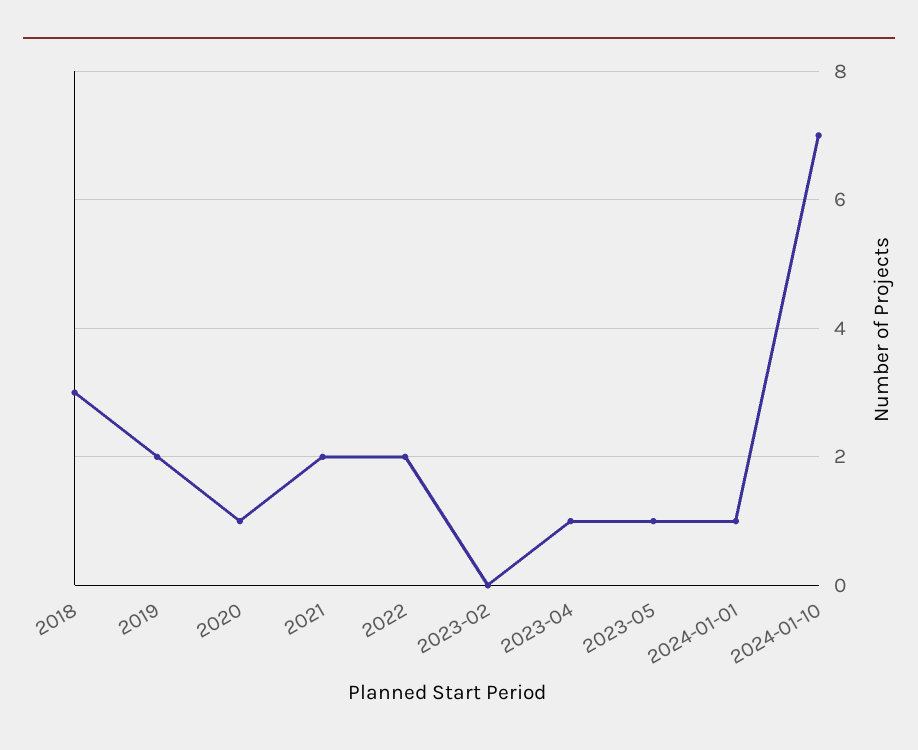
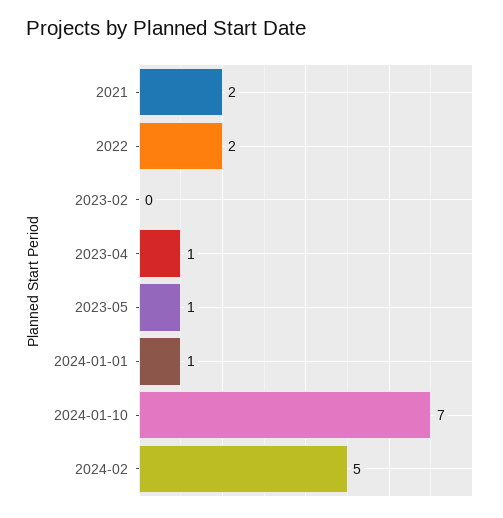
2018: 3 -> none
2019: 2 -> none
2020: 1 -> none
2024-02: none -> 5

